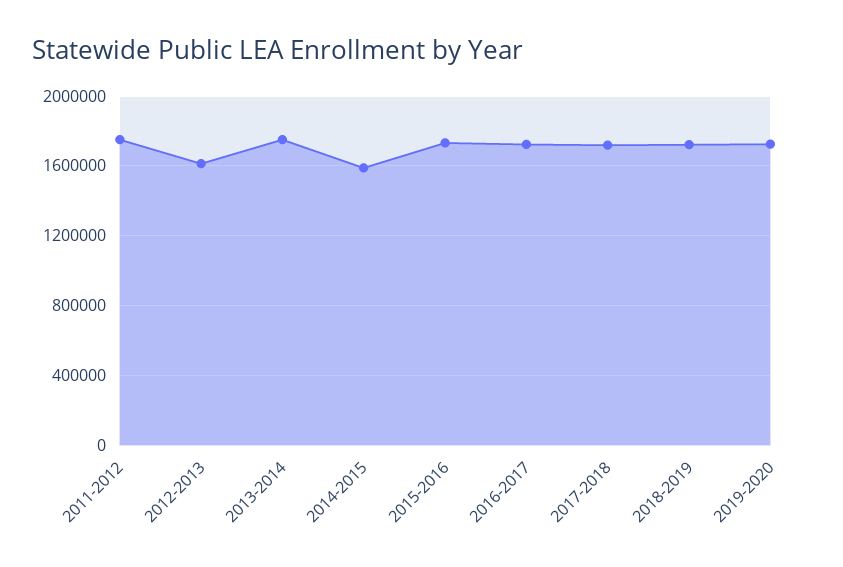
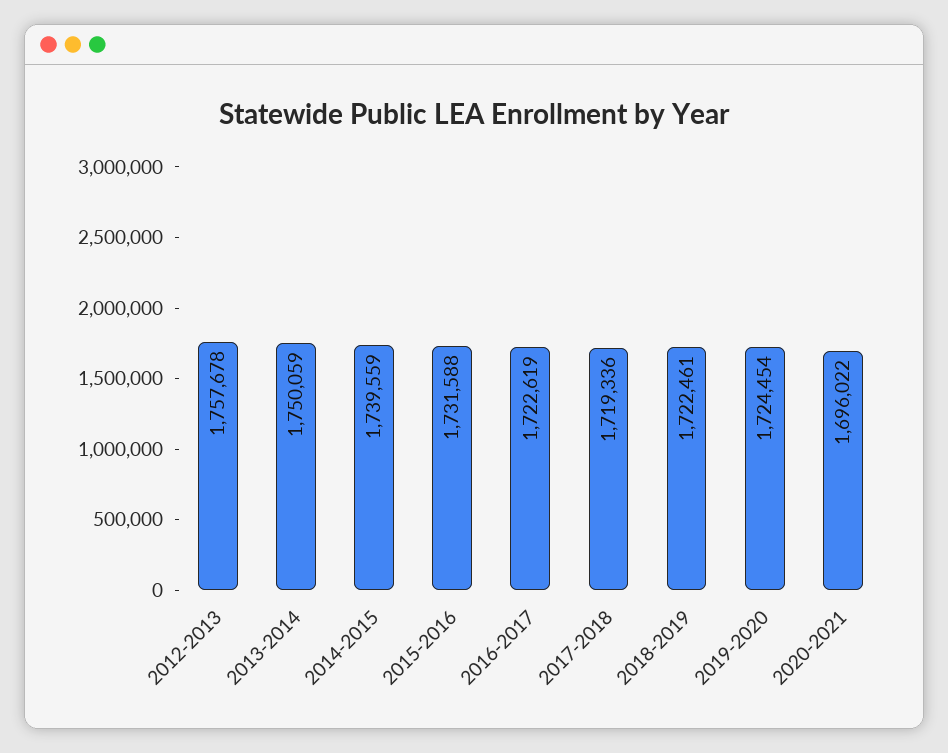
2011-2012: 1750000 -> none
2012-2013: 1600000 -> 1757678
2014-2015: 1600000 -> 1739559
2020-2021: none -> 1696022

